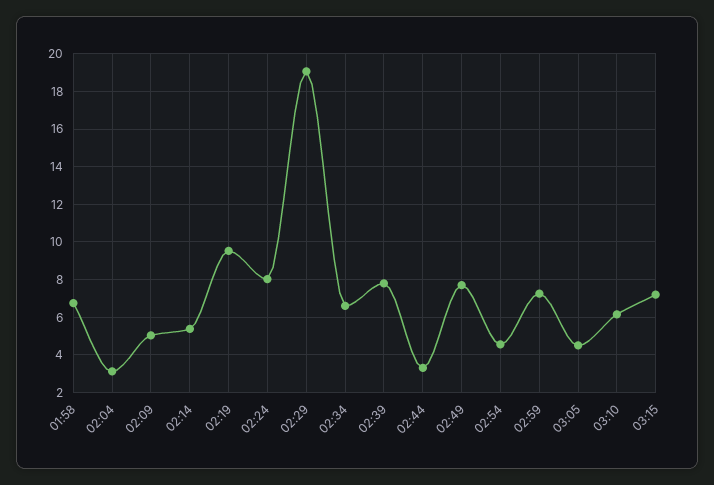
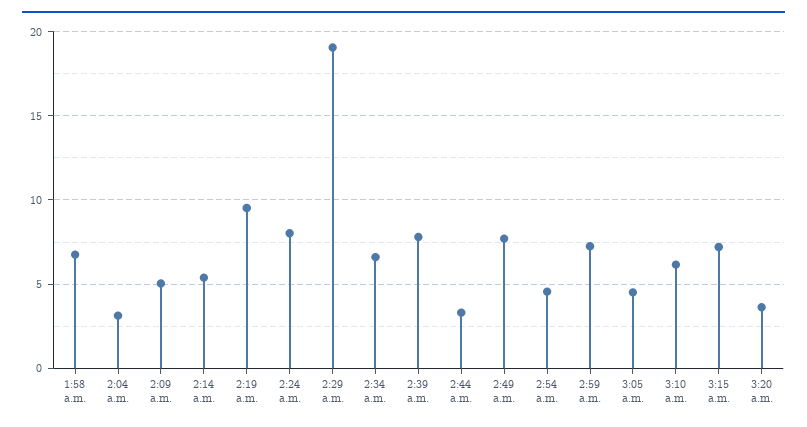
3:20 a.m.: none -> 3.5

